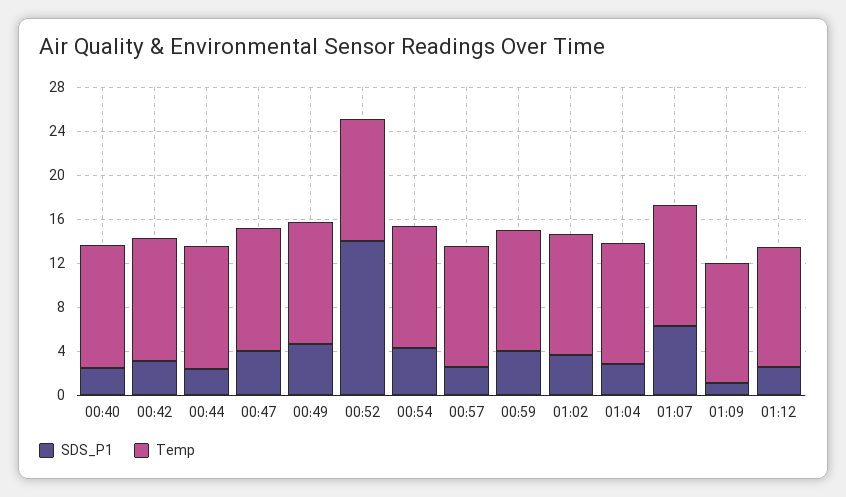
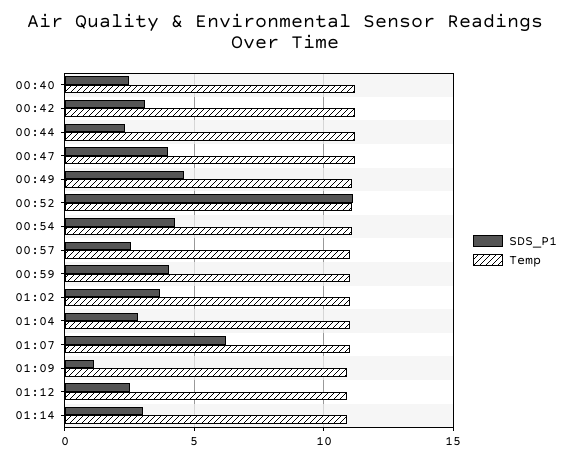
SDS_P1, 00:52: 14 -> 11
SDS_P1, 01:14: none -> 3
Temp, 01:14: none -> 11

